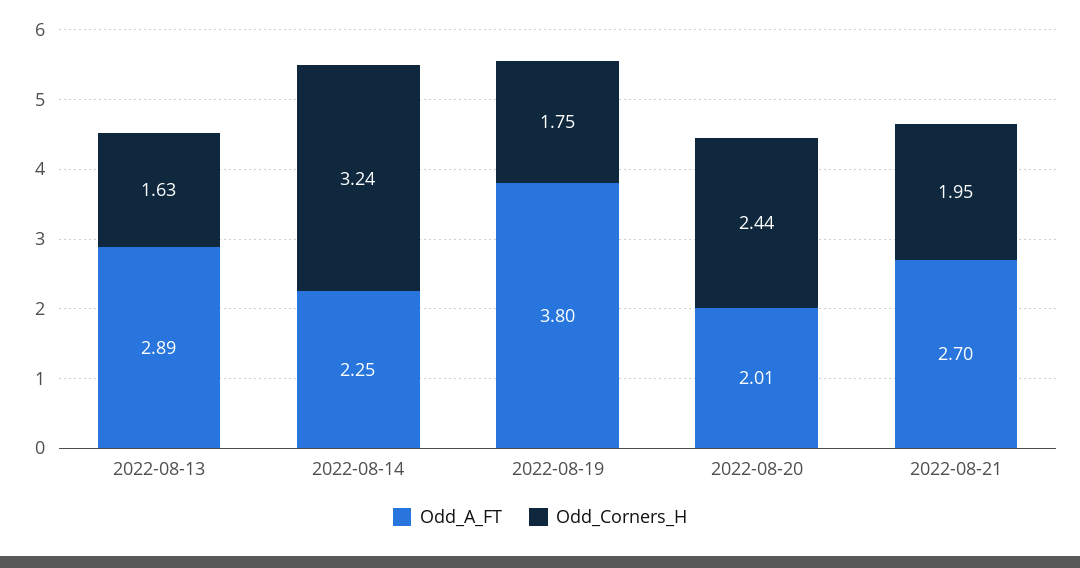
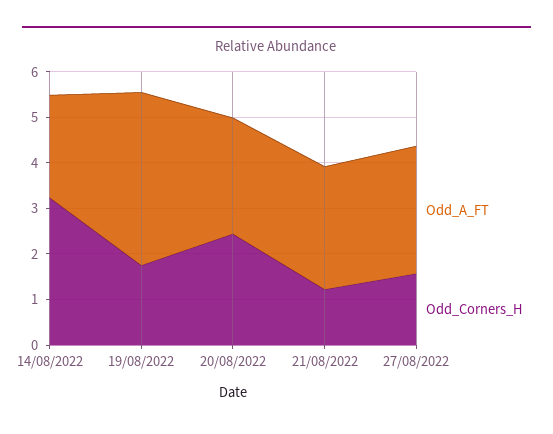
Odd_A_FT, 2022-08-13: 2.89 -> none
Odd_Corners_H, 2022-08-13: 1.63 -> none
Odd_A_FT, 2022-08-20: 2.01 -> 2.6
Odd_Corners_H, 2022-08-21: 1.95 -> 1.2
Odd_A_FT, 27/08/2022: none -> 2.8
Odd_Corners_H, 27/08/2022: none -> 1.6

